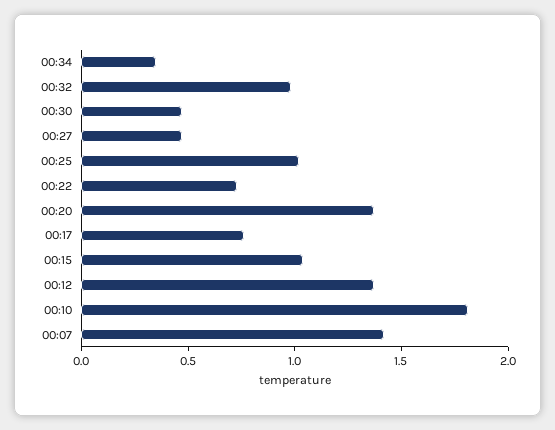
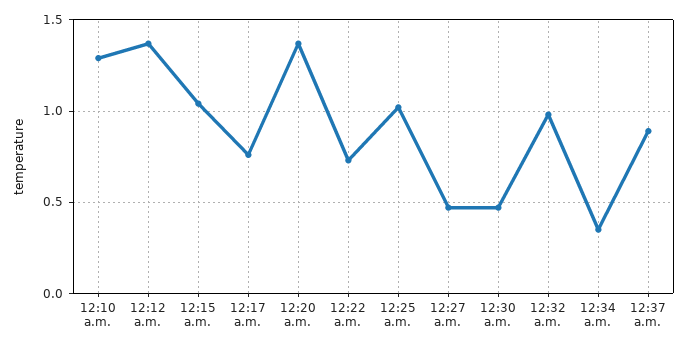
00:10: 1.8 -> 1.3
00:07: 1.4 -> none
12:37 a.m.: none -> 0.9

